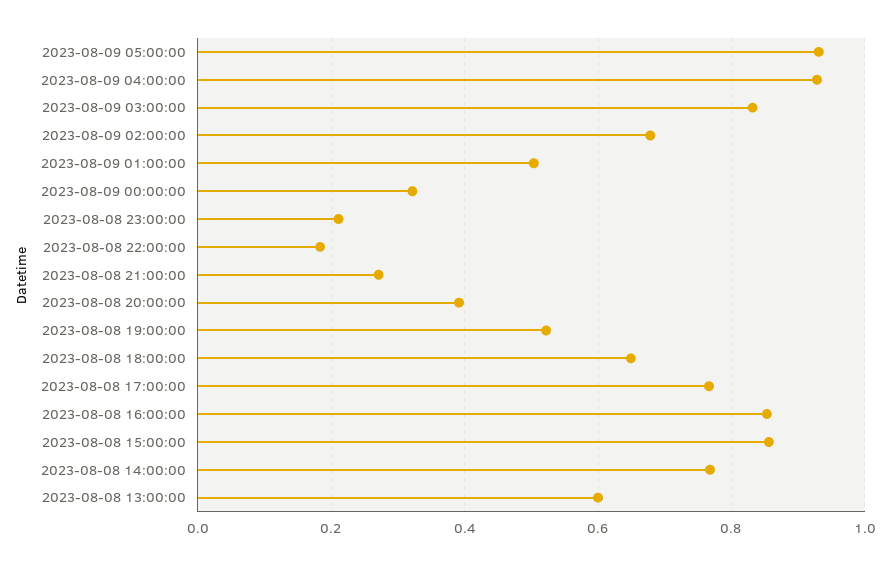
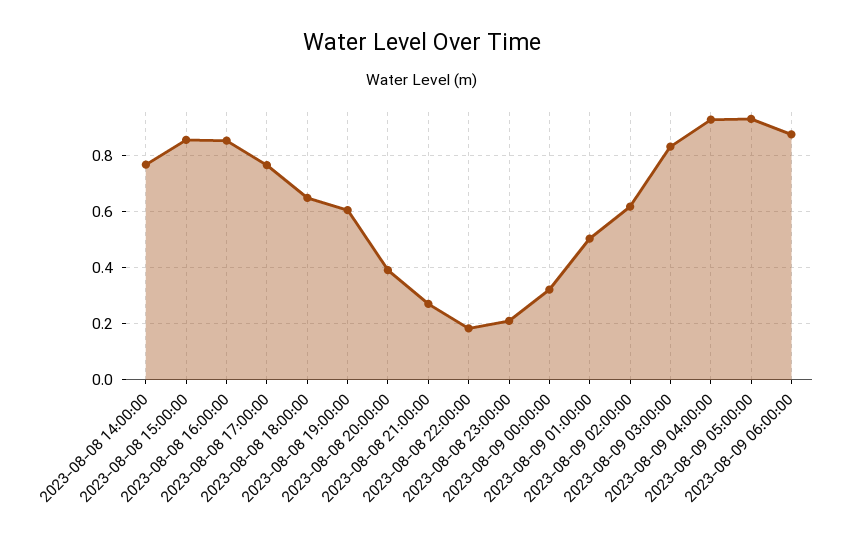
2023-08-09 02:00:00: 0.68 -> 0.625
2023-08-08 19:00:00: 0.52 -> 0.6
2023-08-08 13:00:00: 0.6 -> none
2023-08-09 06:00:00: none -> 0.875

